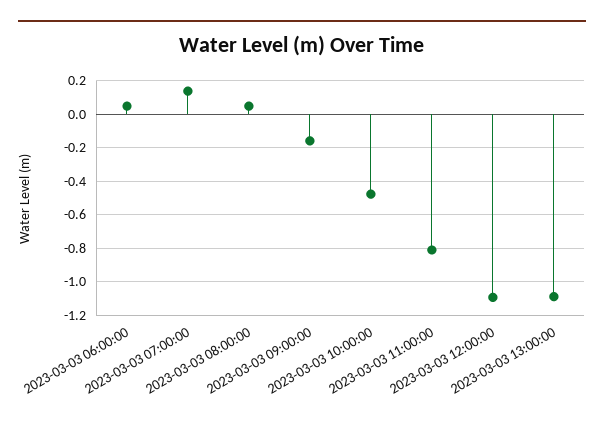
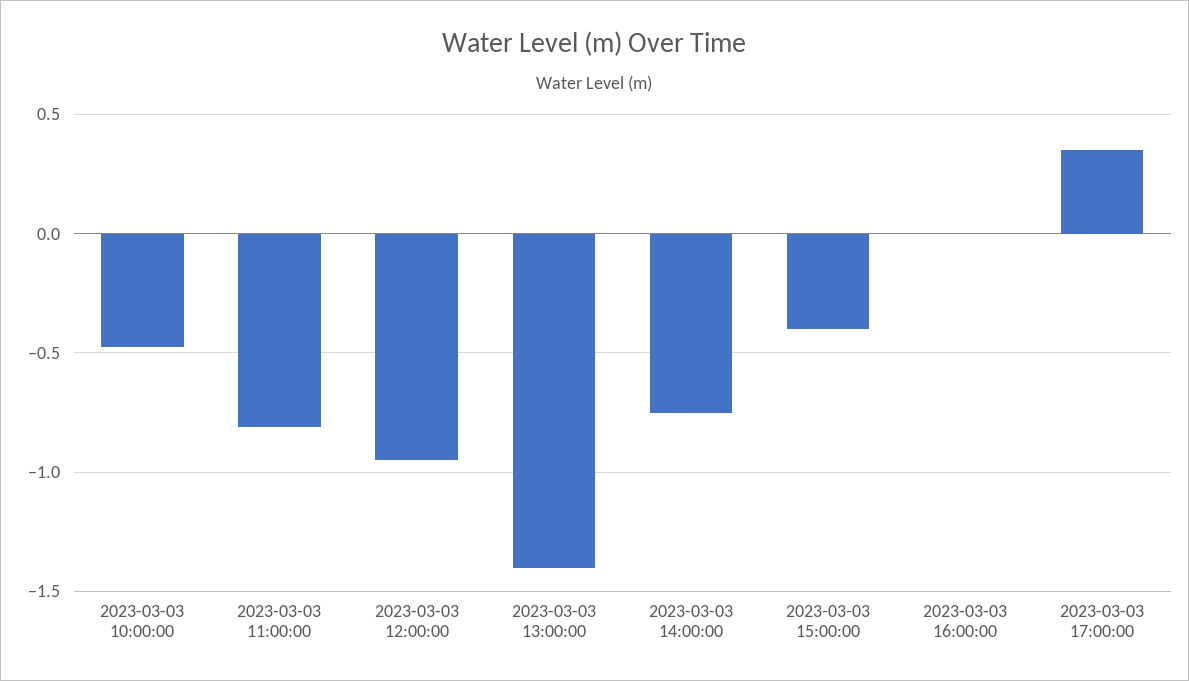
2023-03-03 06:00:00: 0.05 -> none
2023-03-03 07:00:00: 0.15 -> none
2023-03-03 08:00:00: 0.05 -> none
2023-03-03 09:00:00: -0.15 -> none
2023-03-03 12:00:00: -1.1 -> -0.95
2023-03-03 13:00:00: -1.1 -> -1.4
2023-03-03 14:00:00: none -> -0.75
2023-03-03 15:00:00: none -> -0.4
2023-03-03 16:00:00: none -> 0
2023-03-03 17:00:00: none -> 0.35

